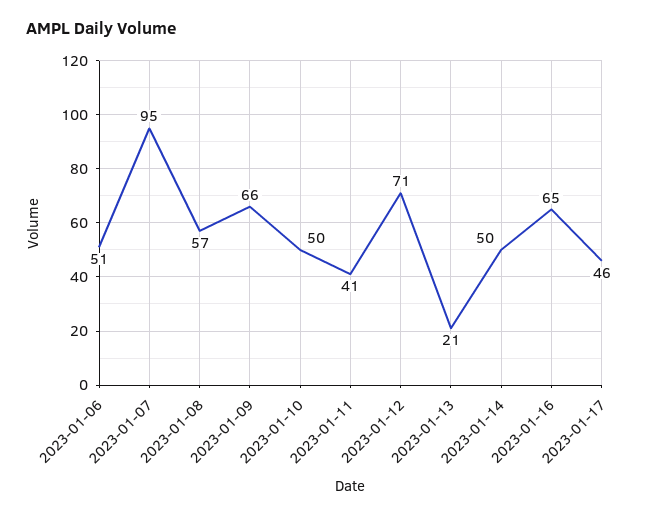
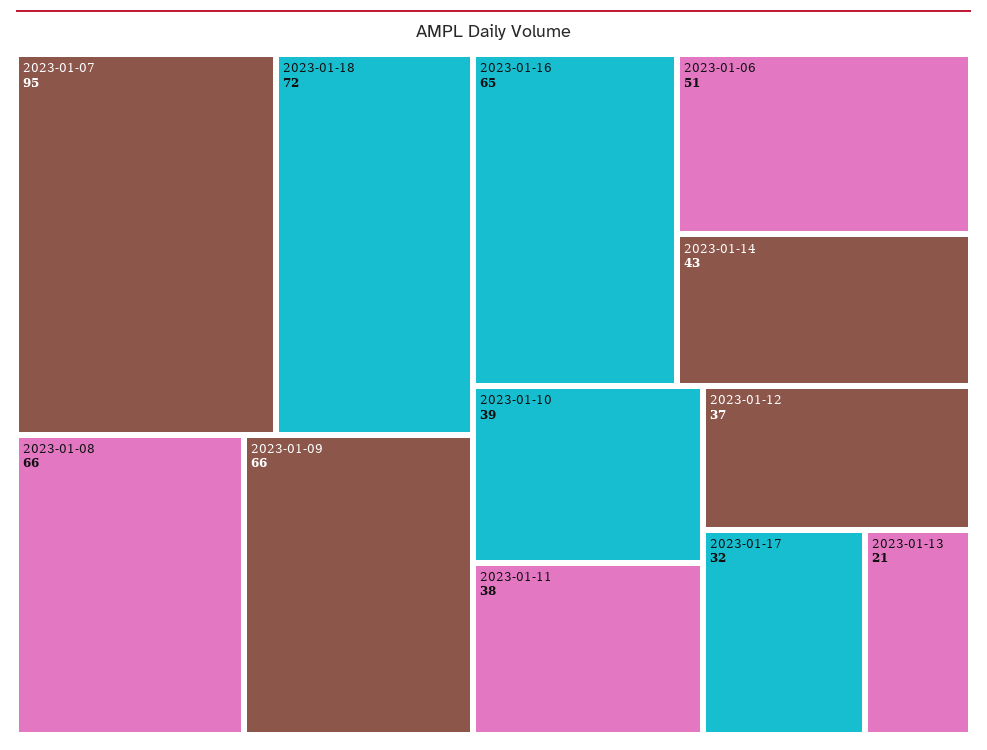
2023-01-08: 57 -> 66
2023-01-10: 50 -> 39
2023-01-11: 41 -> 38
2023-01-12: 71 -> 37
2023-01-14: 50 -> 43
2023-01-17: 46 -> 32
2023-01-18: none -> 72

